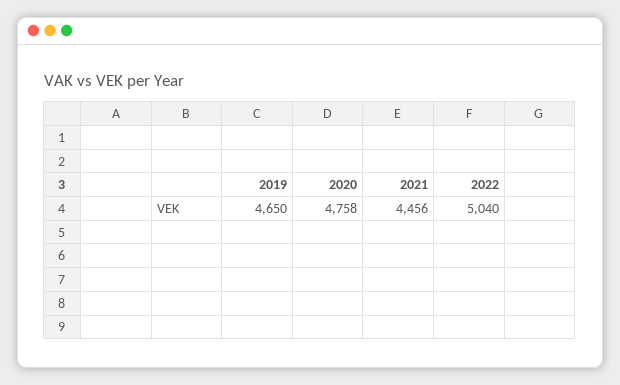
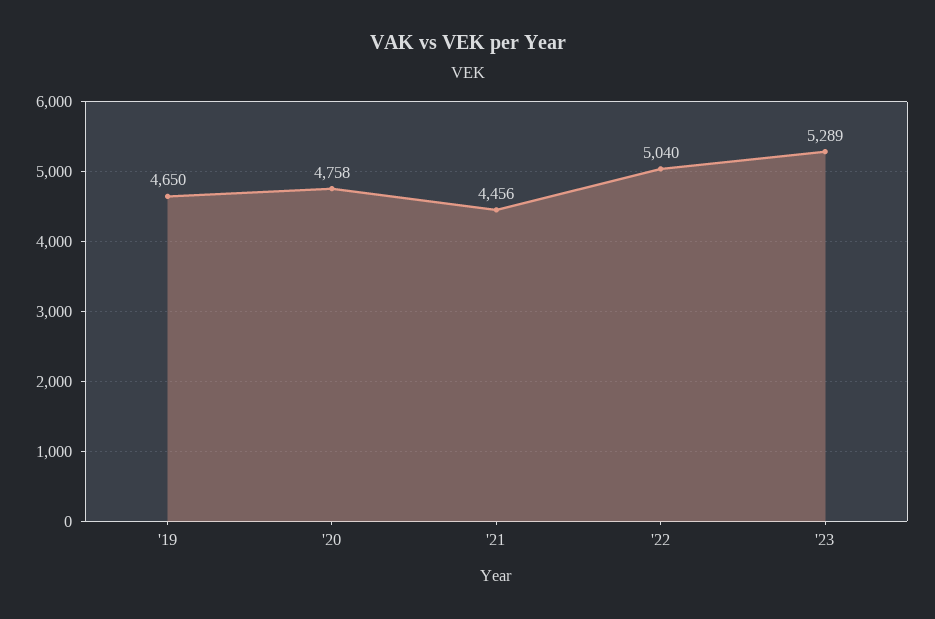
'23: none -> 5289

